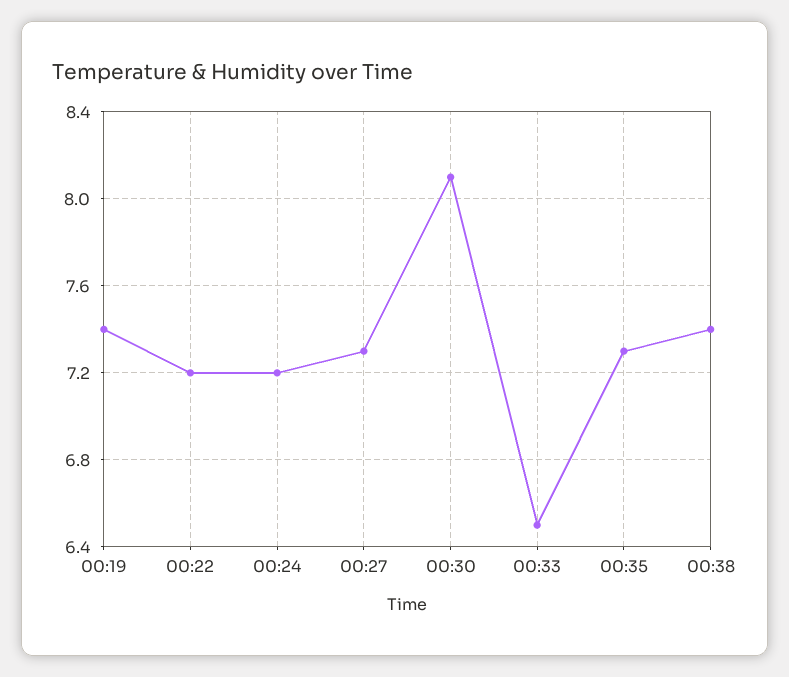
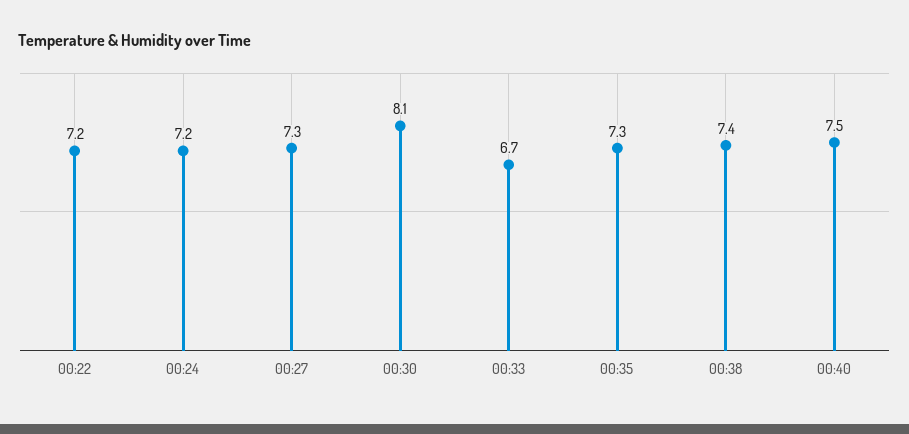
00:19: 7.4 -> none
00:33: 6.5 -> 6.7
00:40: none -> 7.5

